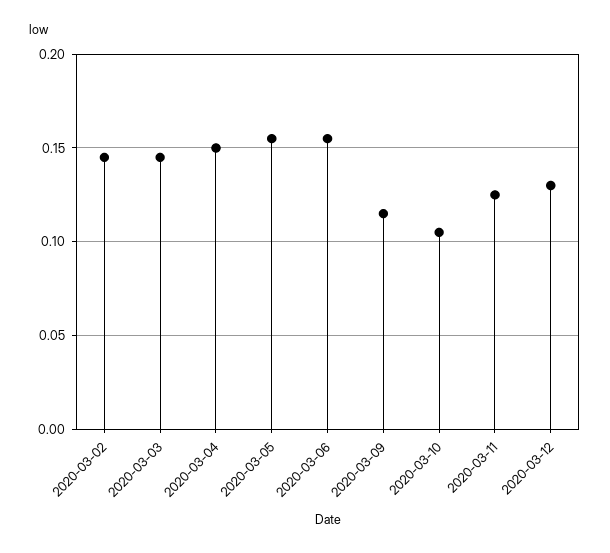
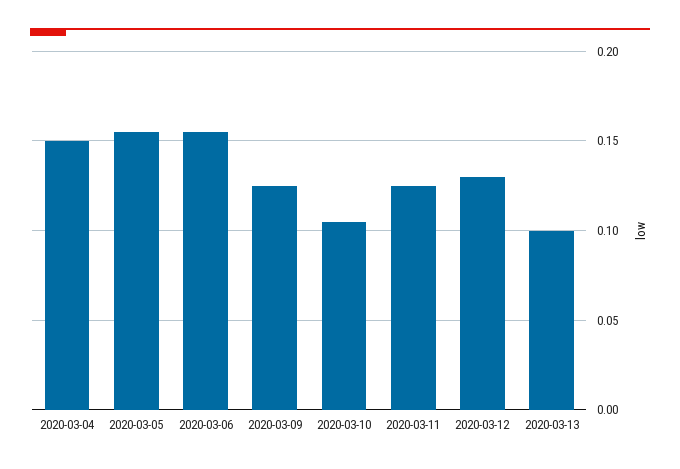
2020-03-02: 0.145 -> none
2020-03-03: 0.145 -> none
2020-03-09: 0.115 -> 0.125
2020-03-13: none -> 0.1

